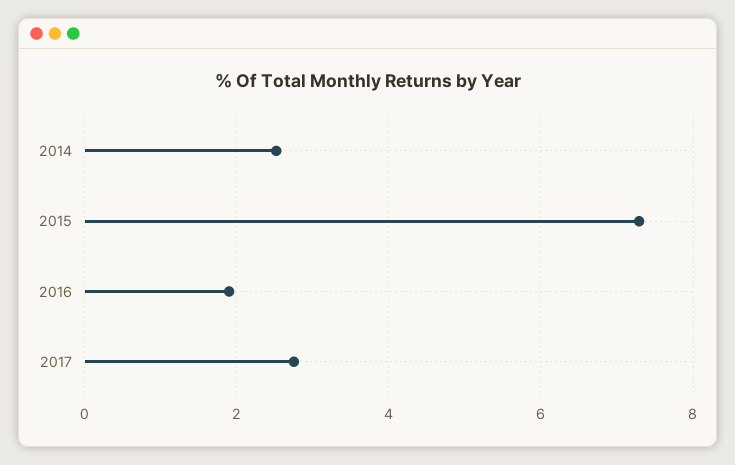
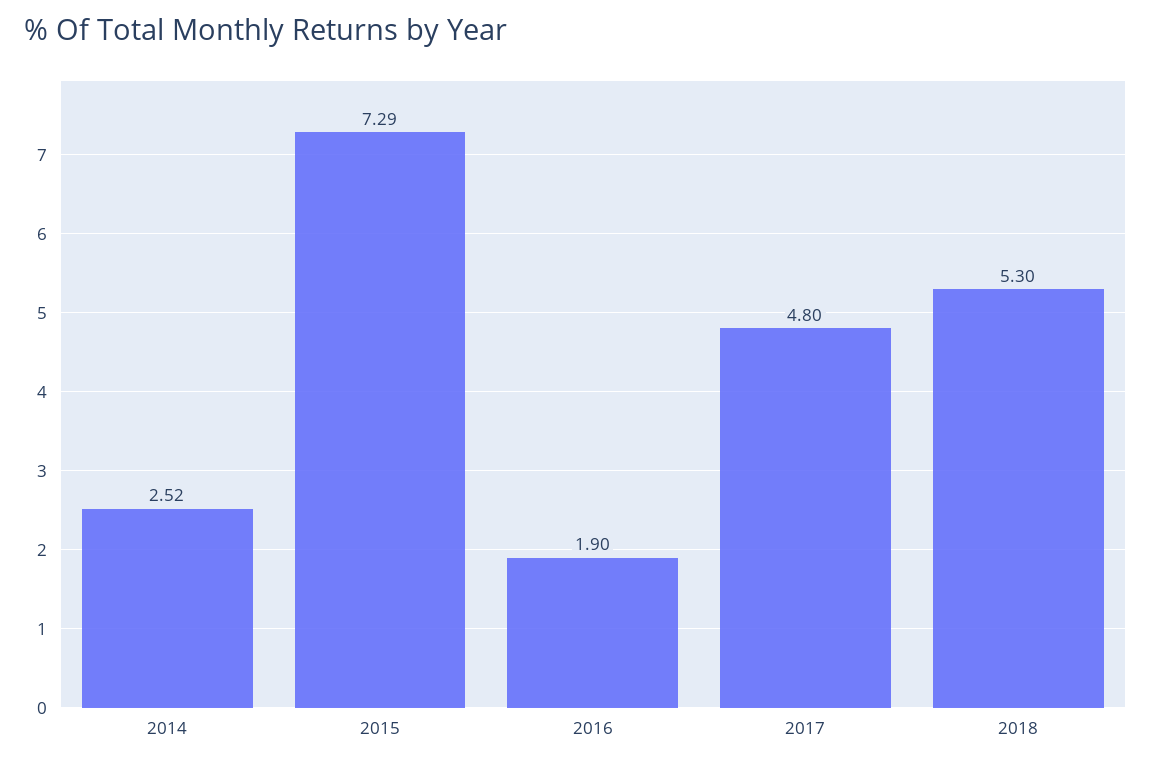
2017: 2.8 -> 4.8
2018: none -> 5.3

